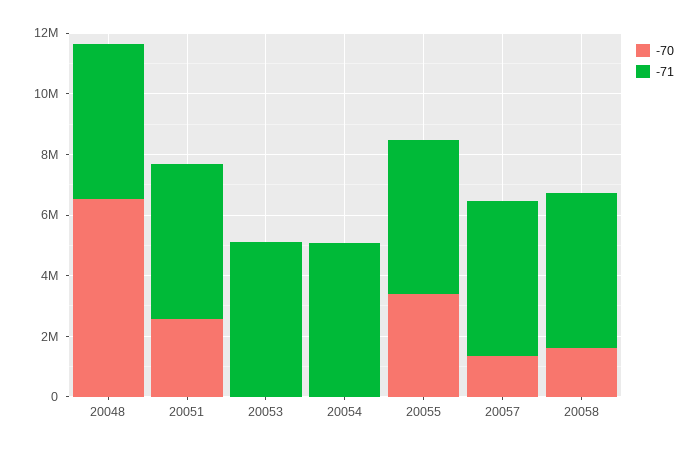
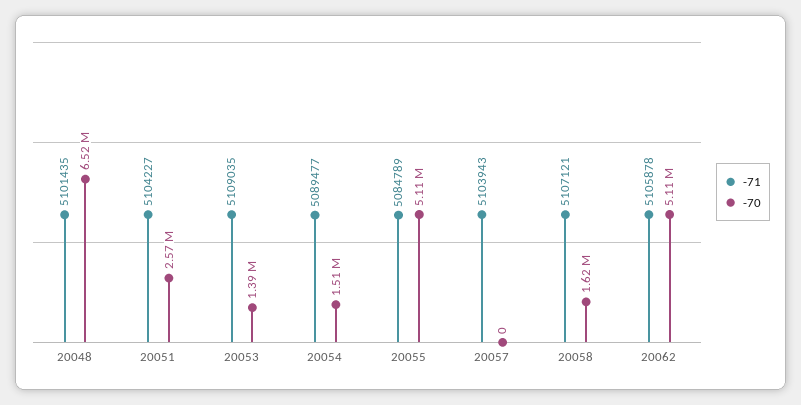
-70, 20053: 0 -> 1390000
-70, 20054: 0 -> 1510000
-70, 20055: 3500000 -> 5110000
-70, 20057: 1500000 -> 0
-71, 20062: none -> 5105878
-70, 20062: none -> 5110000

